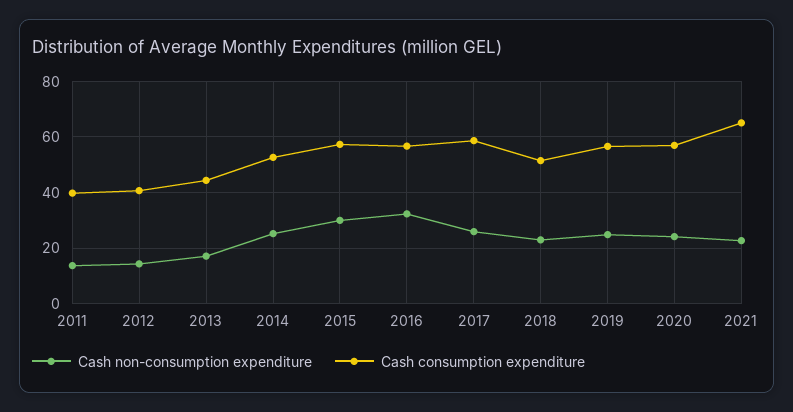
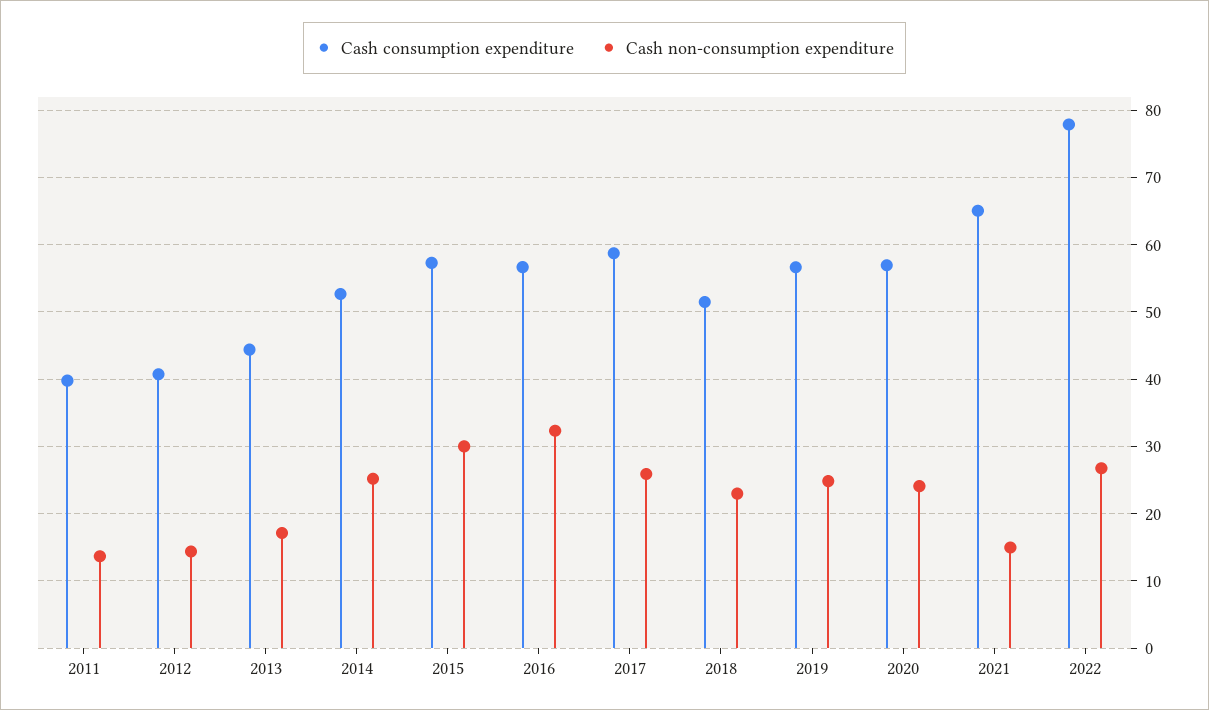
Cash non-consumption expenditure, 2021: 22.5 -> 15
Cash consumption expenditure, 2022: none -> 78
Cash non-consumption expenditure, 2022: none -> 27

